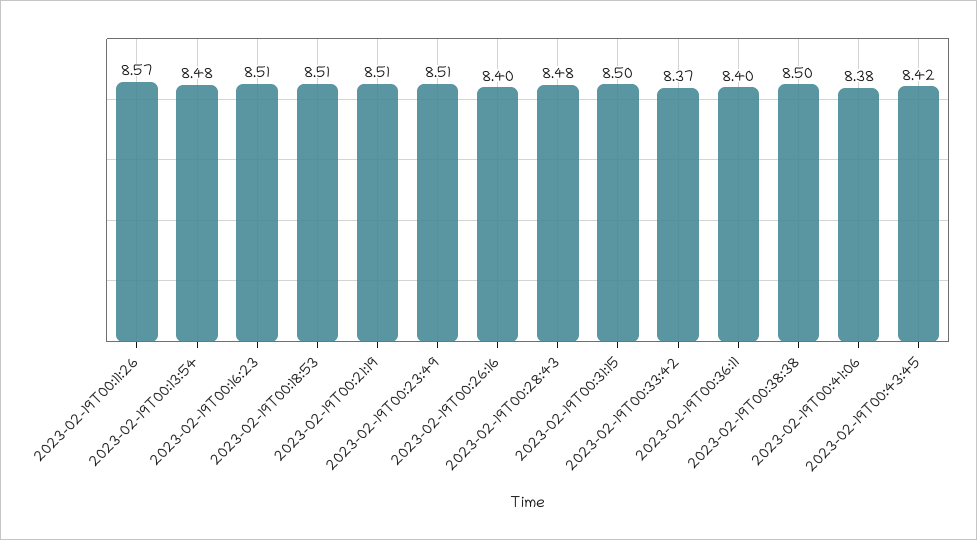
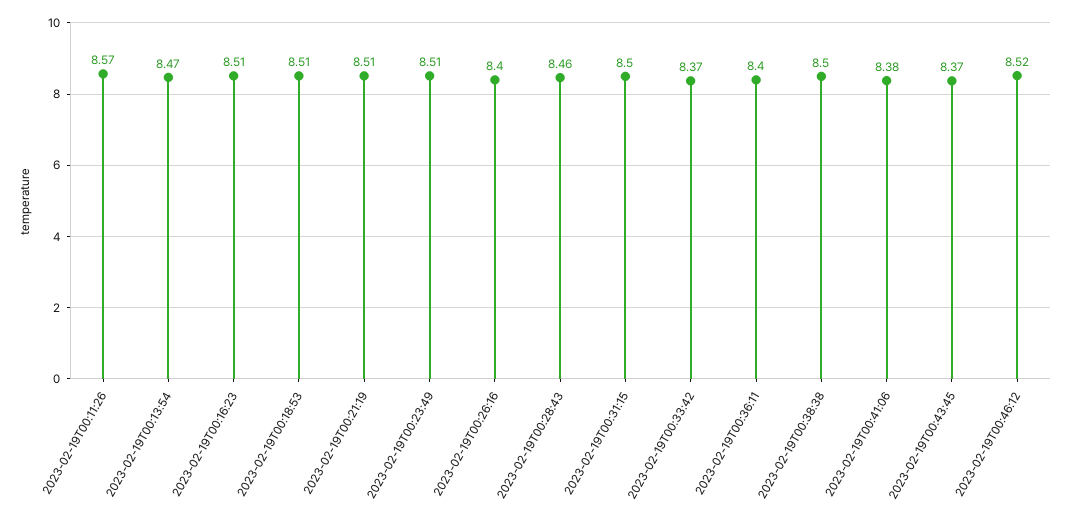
2023-02-19T00:13:54: 8.48 -> 8.47
2023-02-19T00:28:43: 8.48 -> 8.46
2023-02-19T00:43:45: 8.42 -> 8.37
2023-02-19T00:46:12: none -> 8.52

